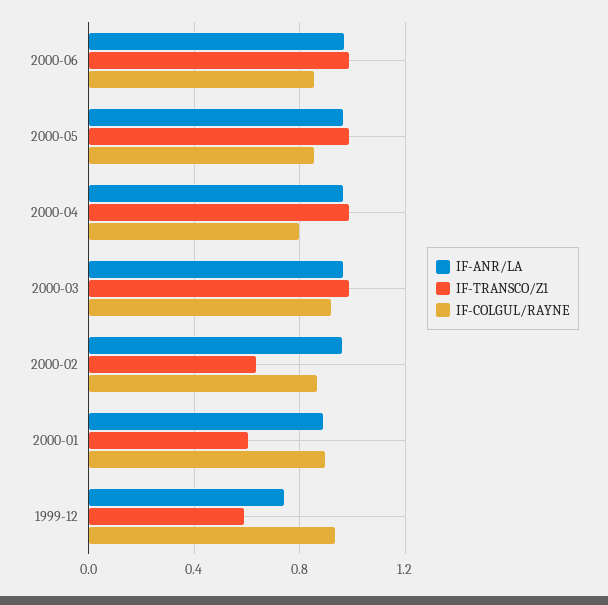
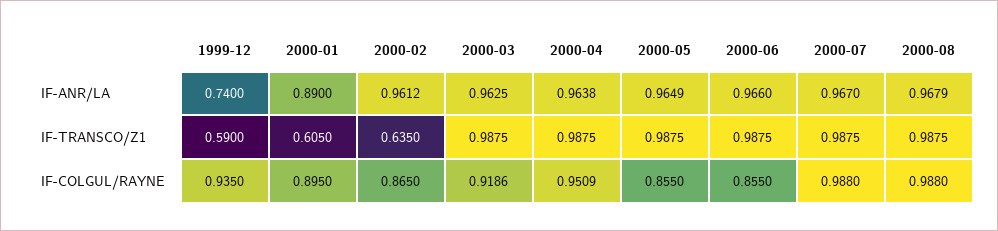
IF-COLGUL/RAYNE, 2000-04: 0.8 -> 0.9509
IF-ANR/LA, 2000-07: none -> 0.967
IF-ANR/LA, 2000-08: none -> 0.9679
IF-TRANSCO/Z1, 2000-07: none -> 0.9875
IF-TRANSCO/Z1, 2000-08: none -> 0.9875
IF-COLGUL/RAYNE, 2000-07: none -> 0.988
IF-COLGUL/RAYNE, 2000-08: none -> 0.988

